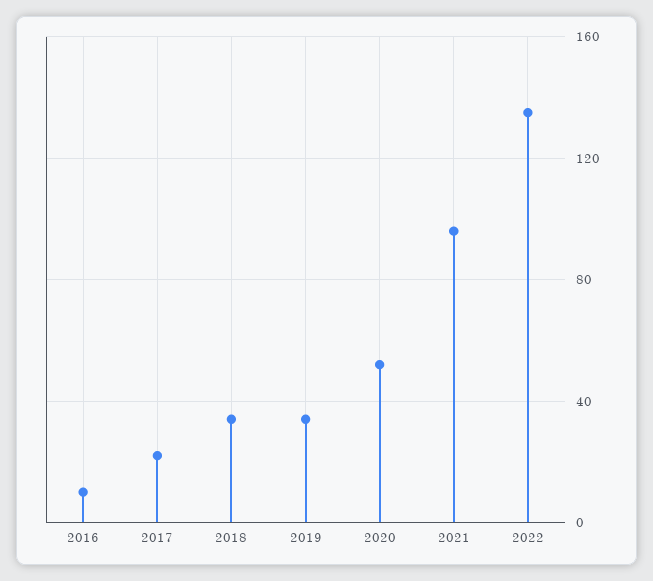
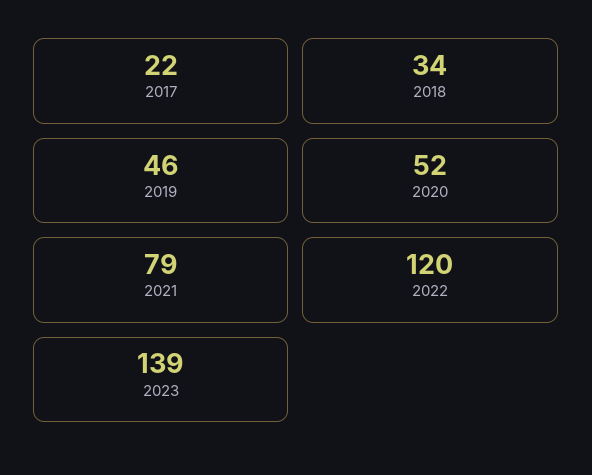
2016: 10 -> none
2019: 35 -> 46
2021: 95 -> 79
2022: 135 -> 120
2023: none -> 139

